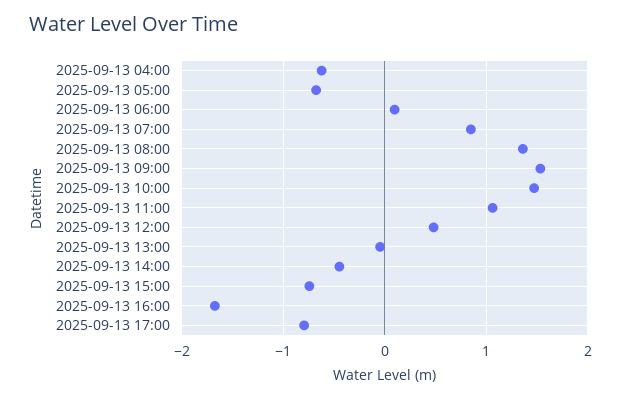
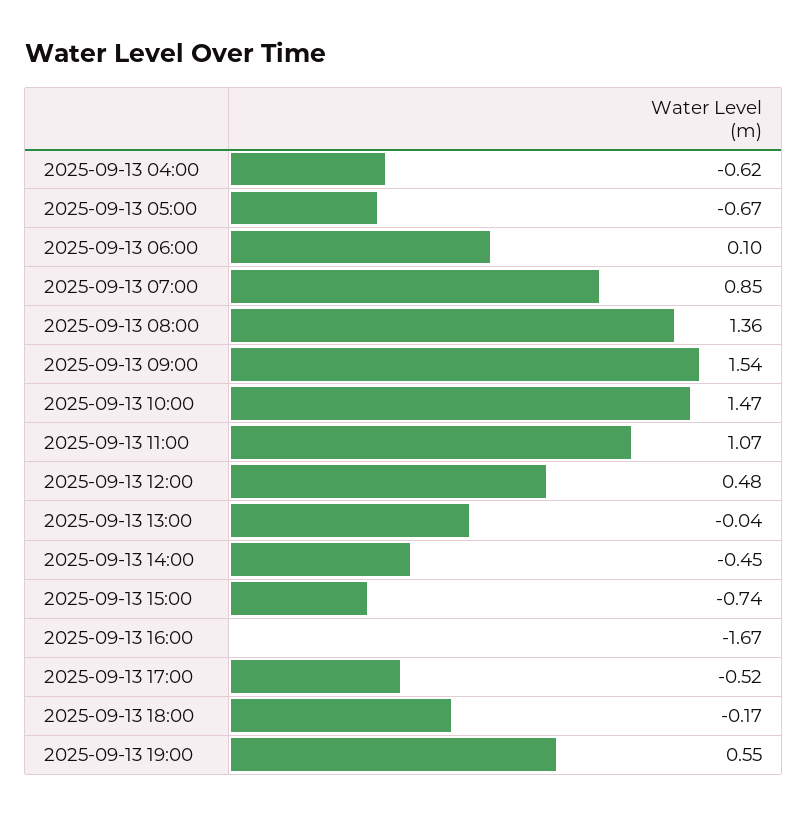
2025-09-13 17:00: -0.8 -> -0.52
2025-09-13 18:00: none -> -0.17
2025-09-13 19:00: none -> 0.55

